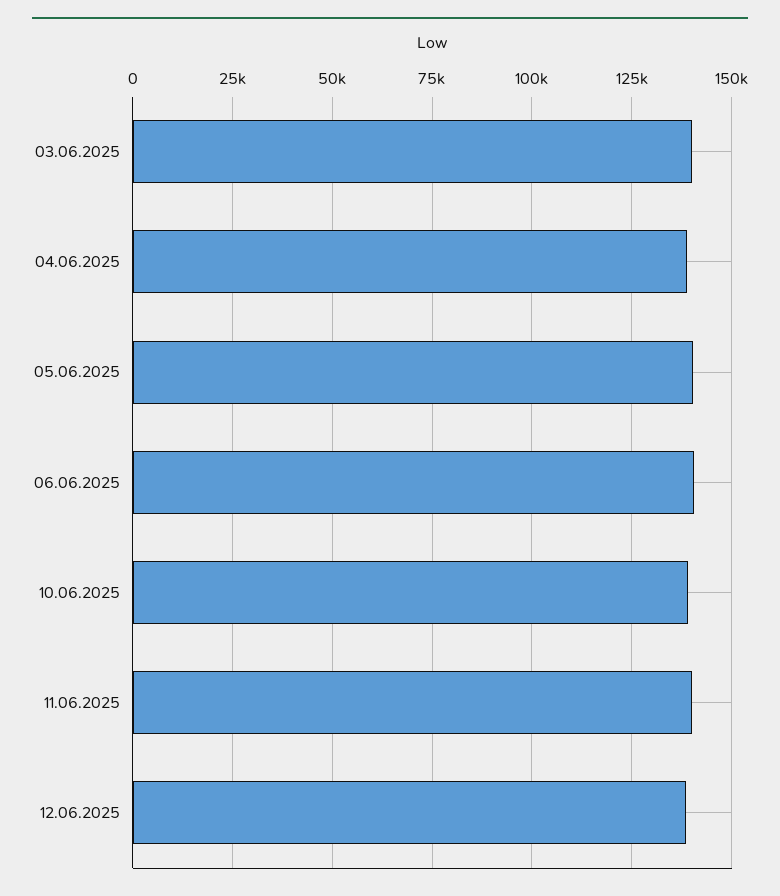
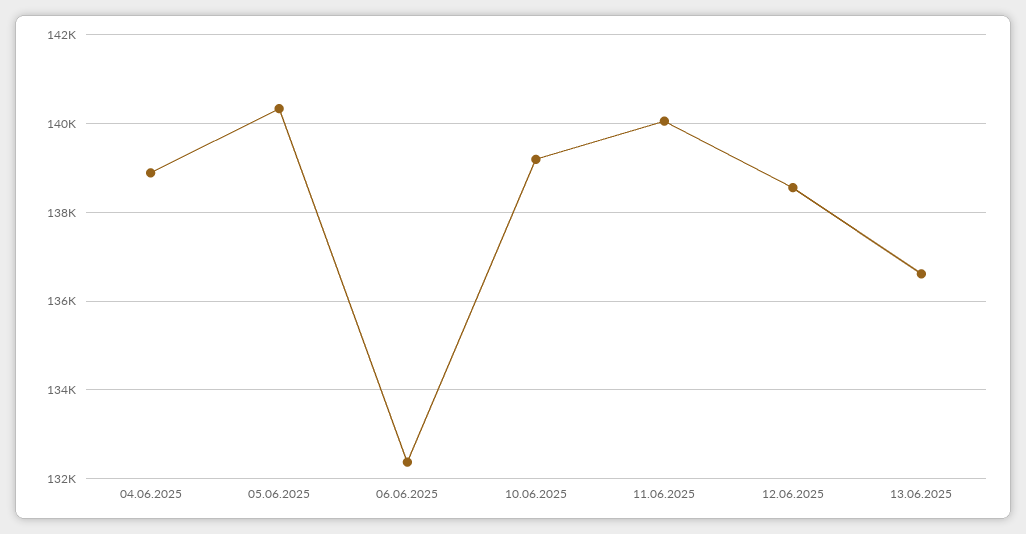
03.06.2025: 140000 -> none
06.06.2025: 140000 -> 132400
13.06.2025: none -> 136600

